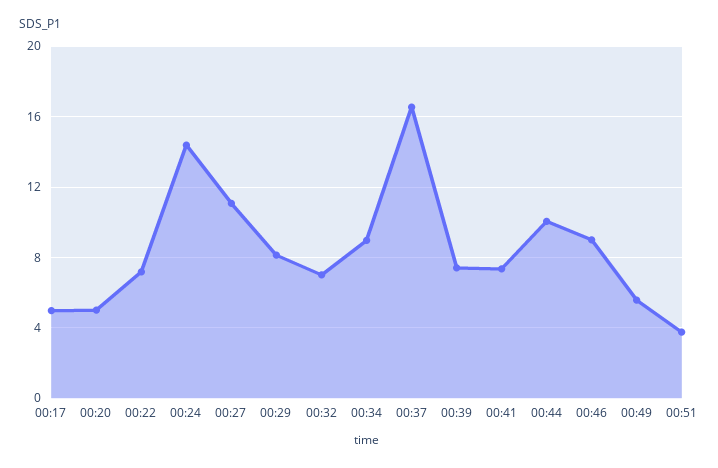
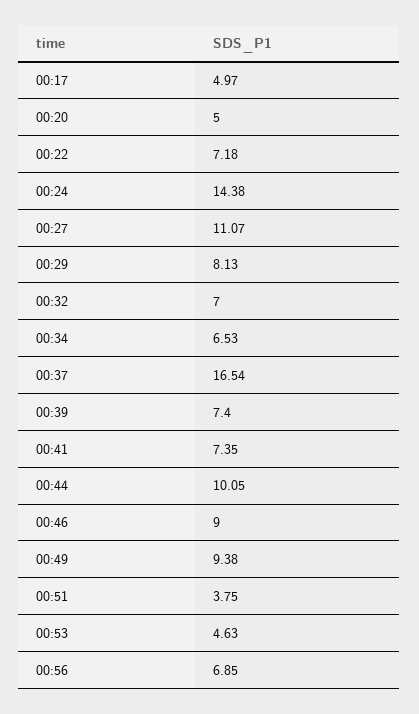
00:34: 9 -> 6.53
00:49: 5.5 -> 9.38
00:53: none -> 4.63
00:56: none -> 6.85

